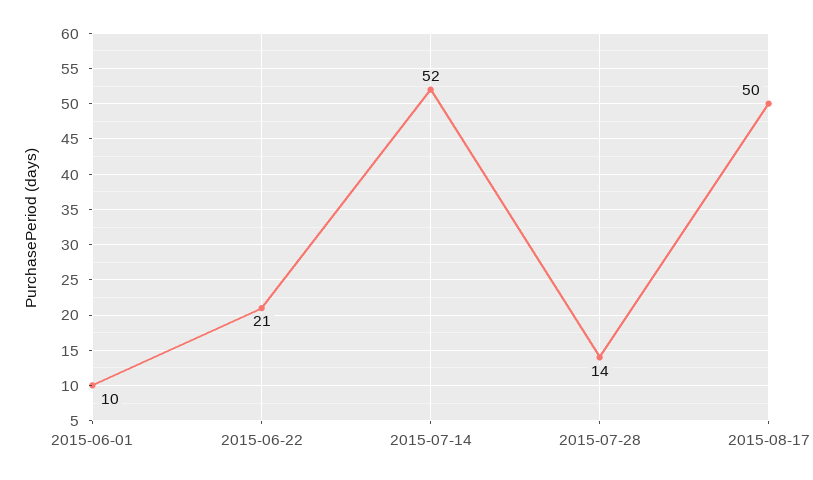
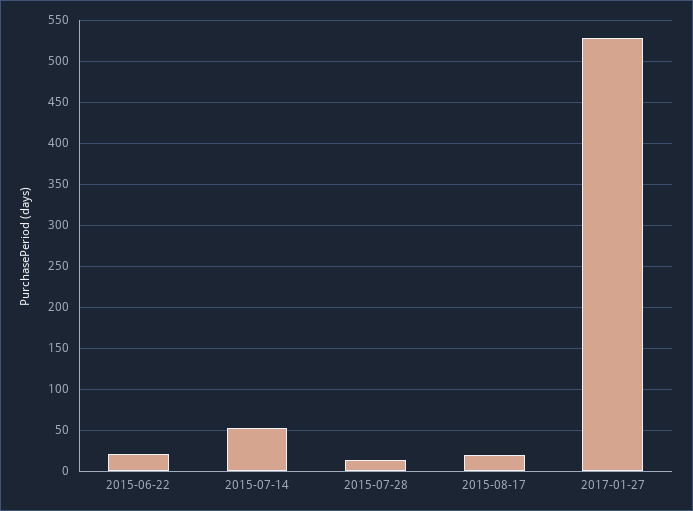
2015-06-01: 10 -> none
2015-08-17: 50 -> 20
2017-01-27: none -> 530

